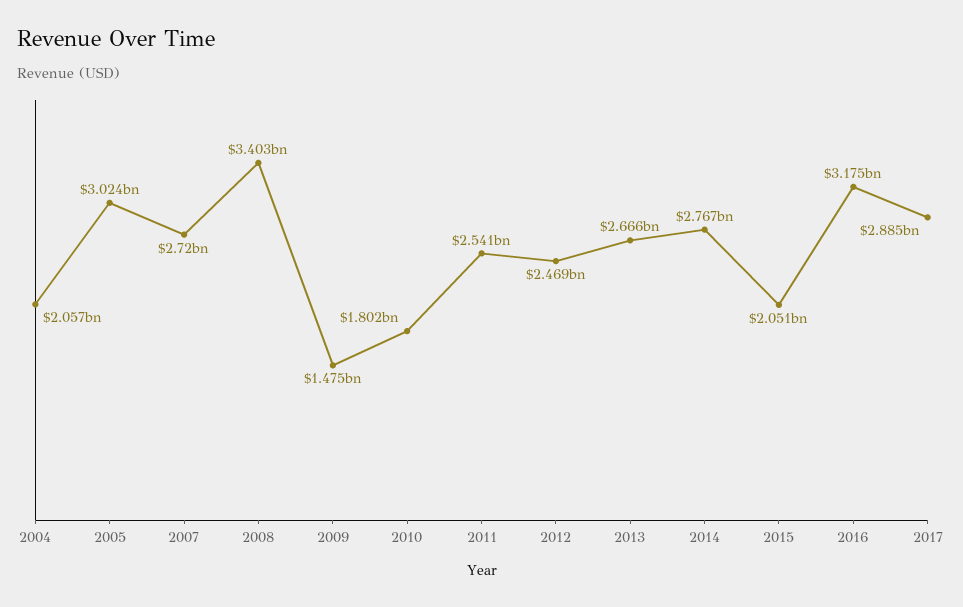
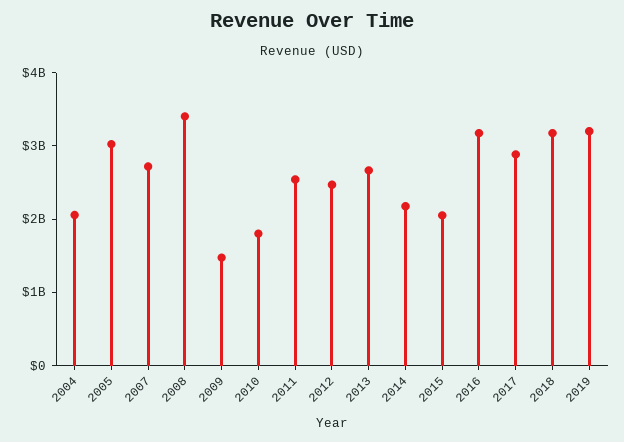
2014: 2767000000 -> 2200000000
2018: none -> 3200000000
2019: none -> 3200000000

